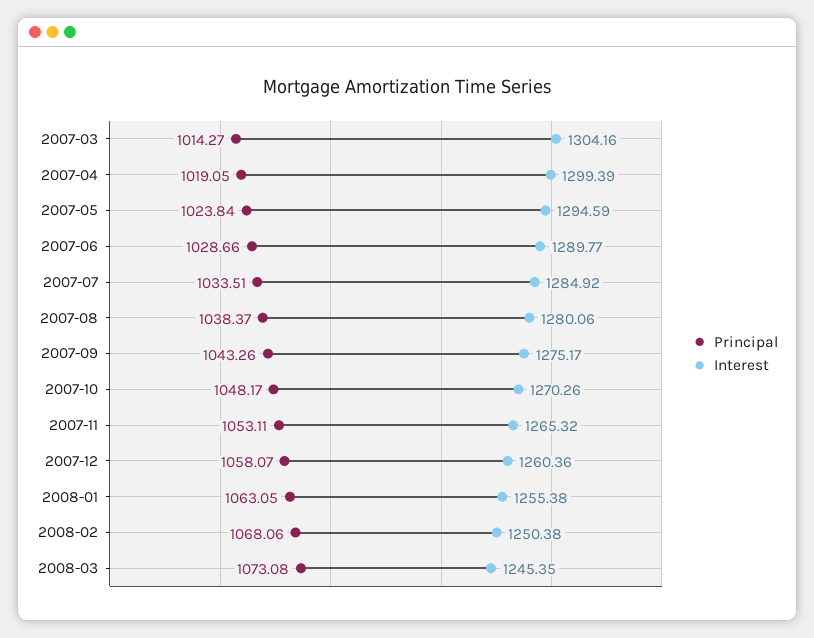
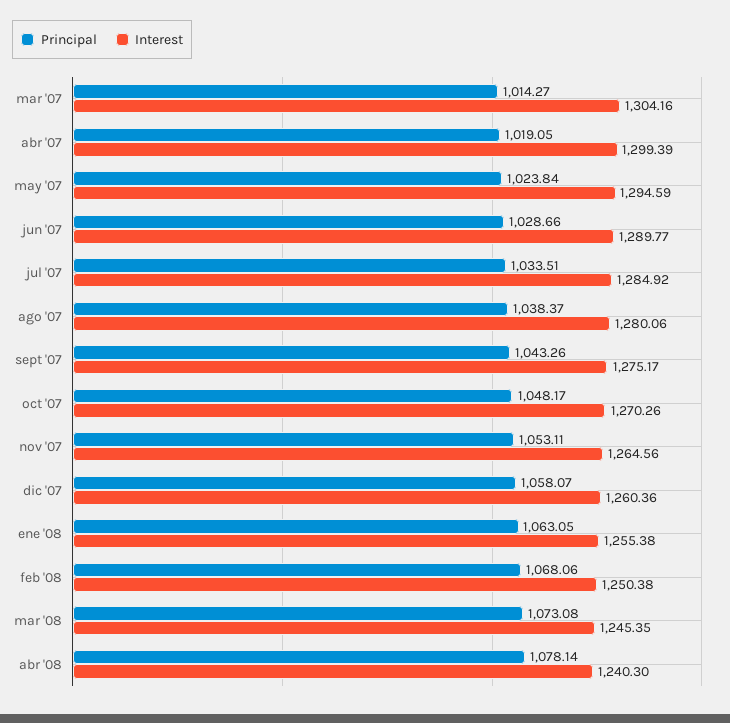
Interest, 2007-11: 1265.32 -> 1264.56
Principal, abr '08: none -> 1078.14
Interest, abr '08: none -> 1240.3

